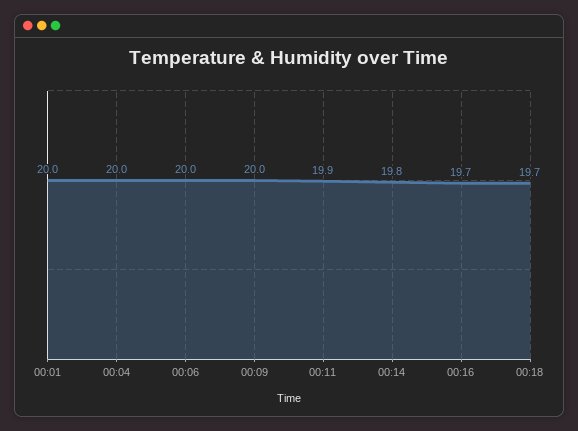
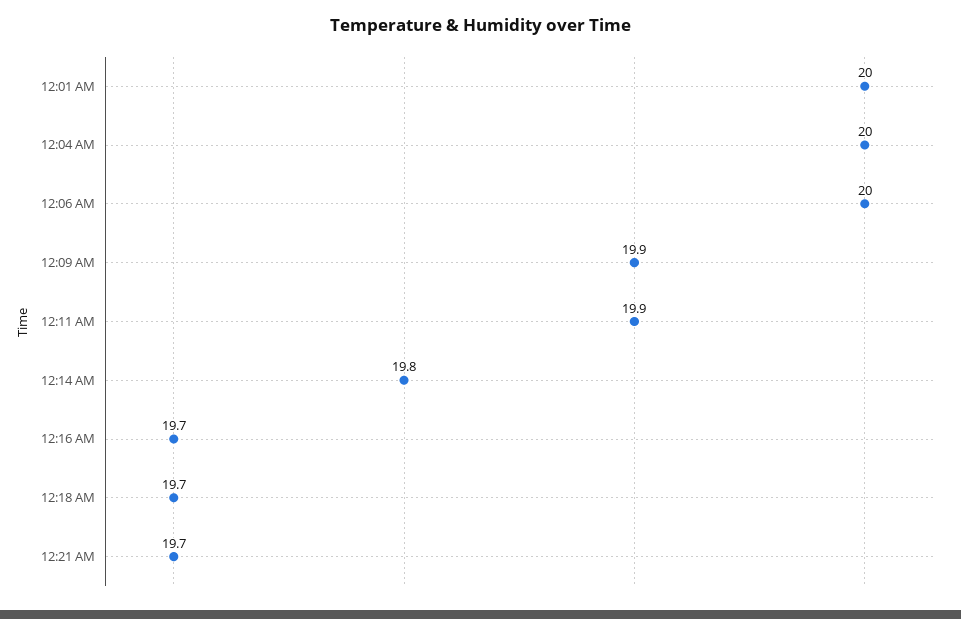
00:09: 20 -> 19.9
12:21 AM: none -> 19.7

